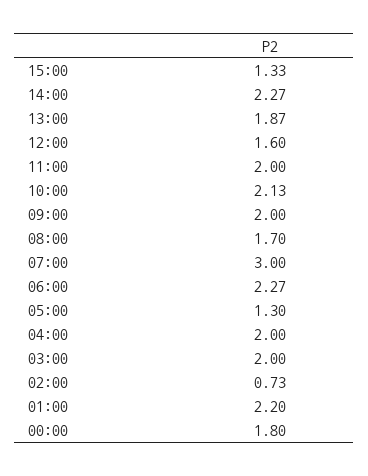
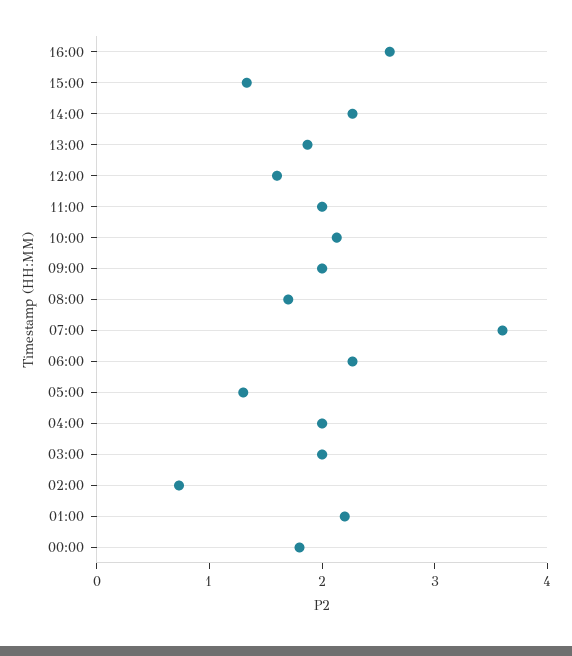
07:00: 3 -> 3.6
16:00: none -> 2.6

